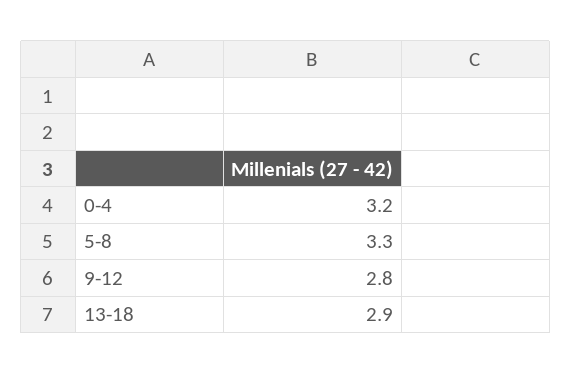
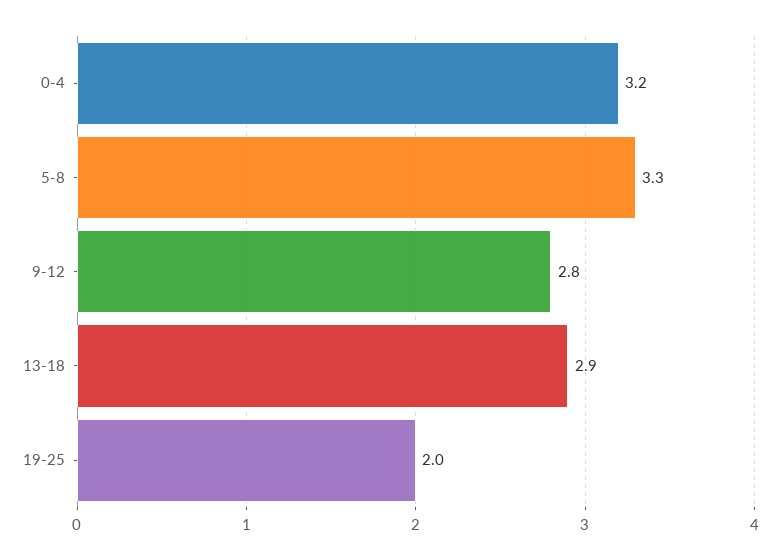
19-25: none -> 2

